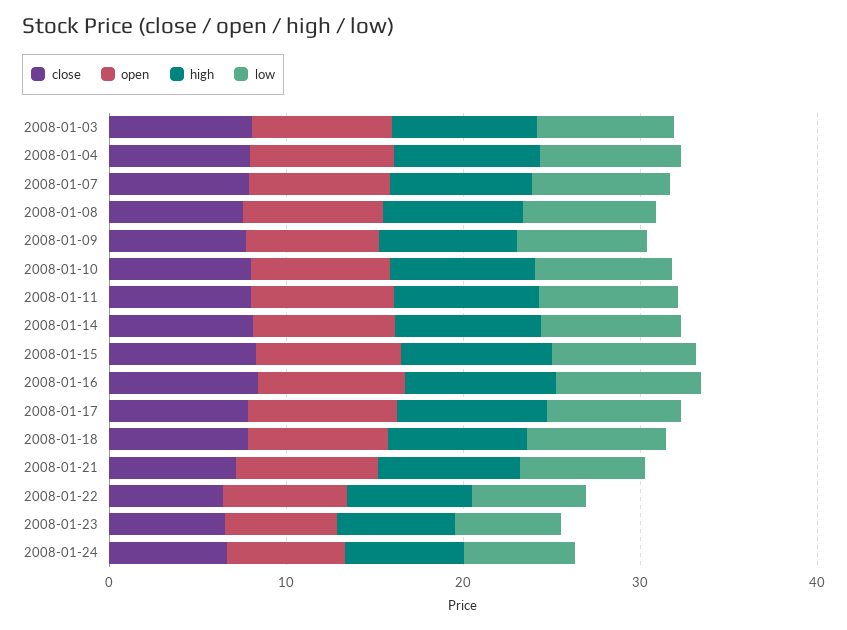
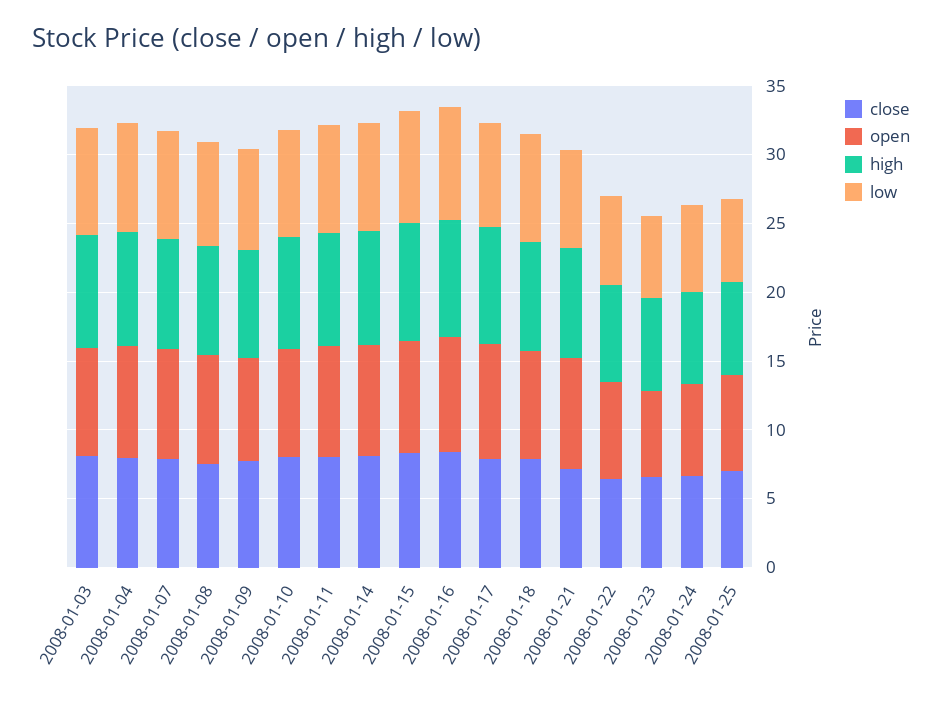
close, 2008-01-25: none -> 7
open, 2008-01-25: none -> 7
high, 2008-01-25: none -> 7
low, 2008-01-25: none -> 6

